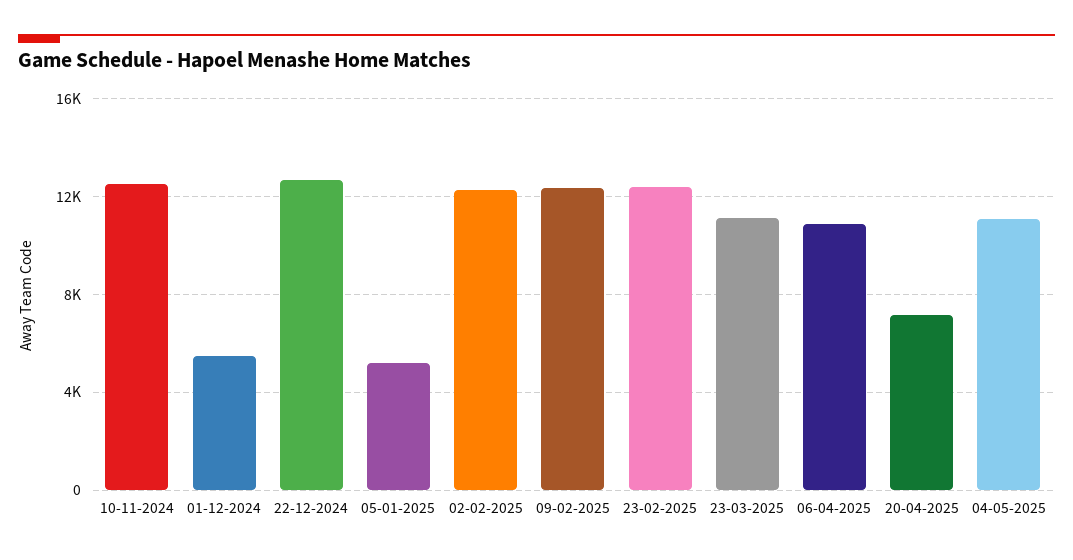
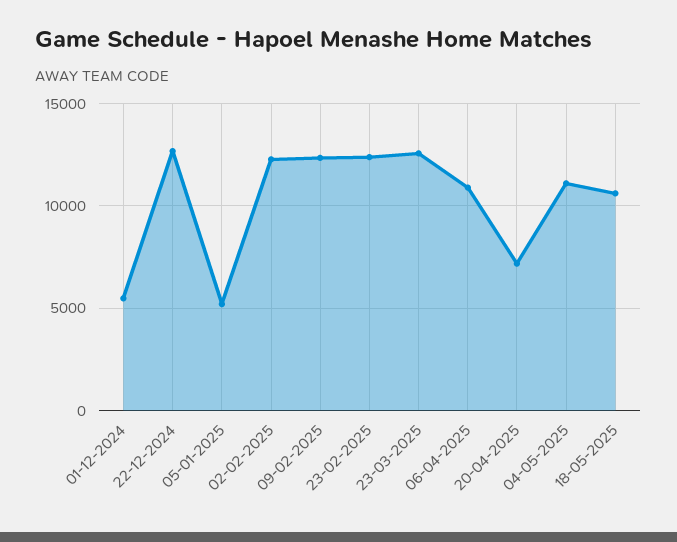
10-11-2024: 12500 -> none
23-03-2025: 11000 -> 12500
18-05-2025: none -> 10500

